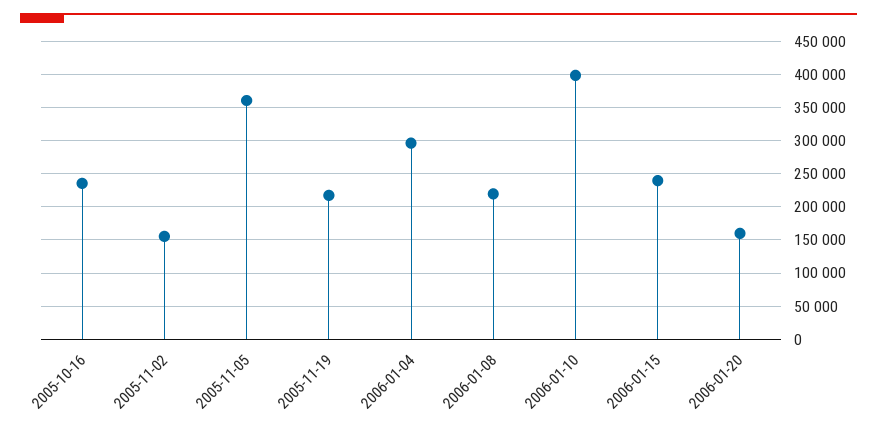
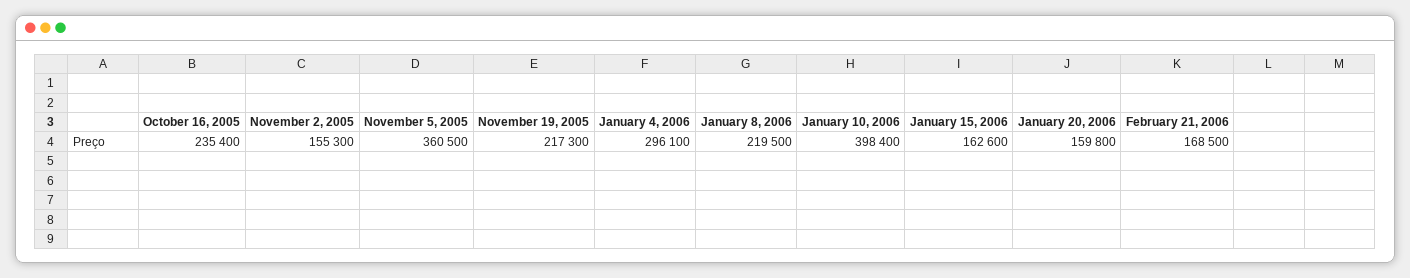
2006-01-15: 240000 -> 162600
February 21, 2006: none -> 168500

